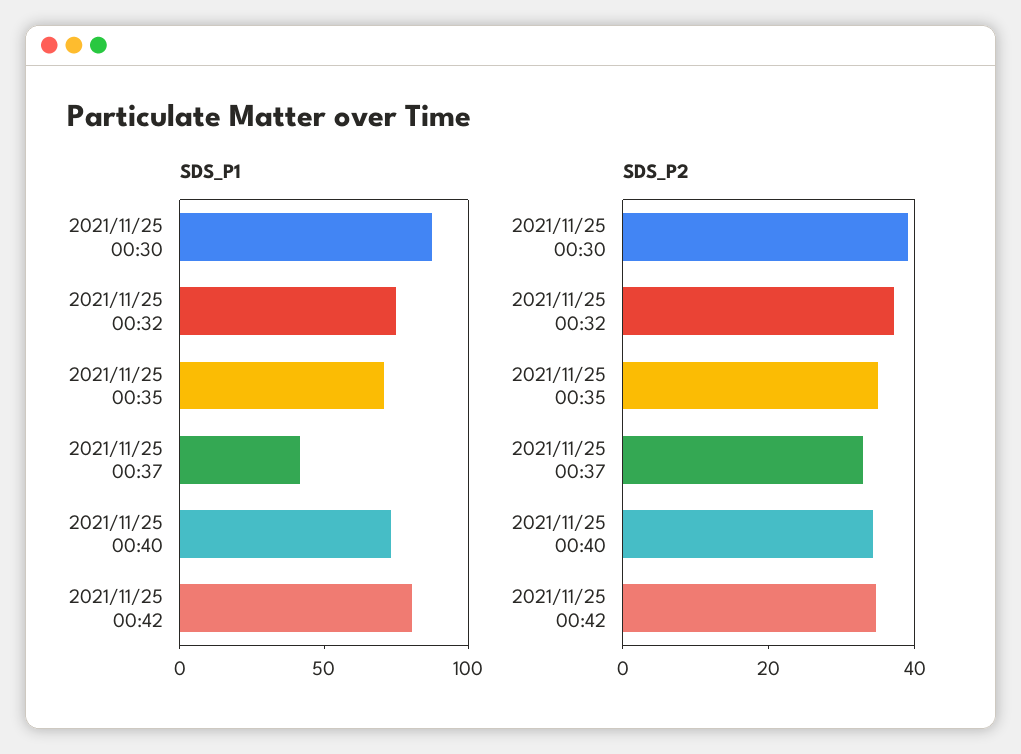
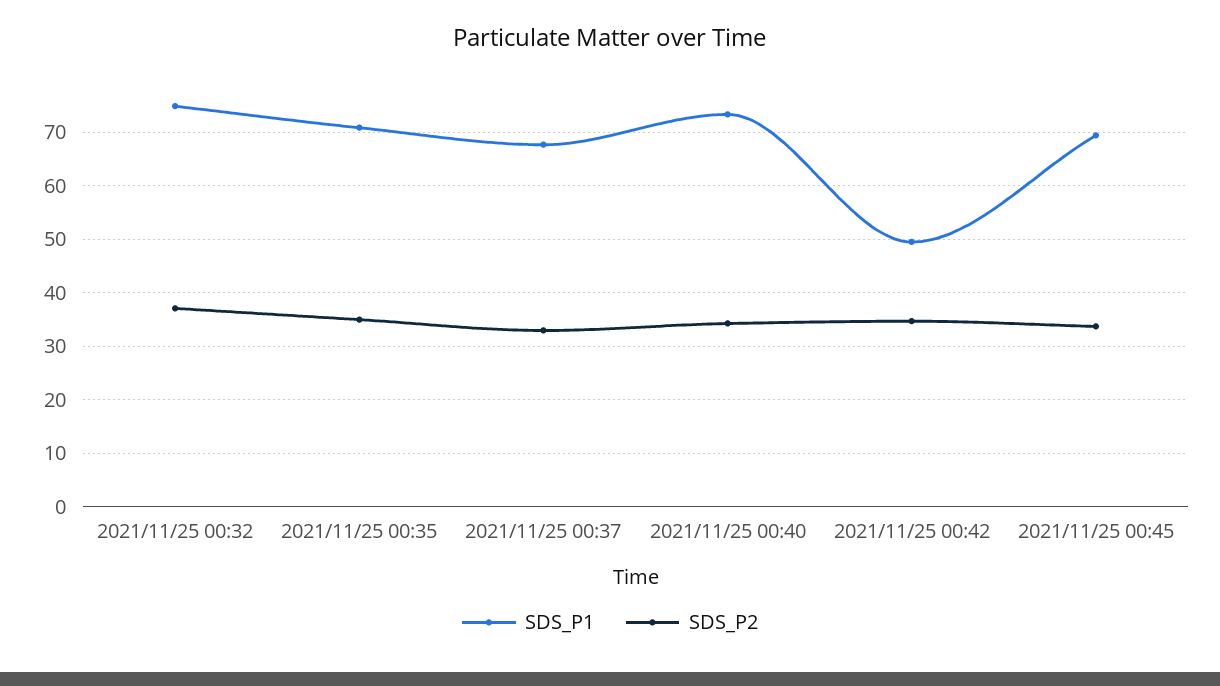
SDS_P1, 2021/11/25 00:30: 90 -> none
SDS_P1, 2021/11/25 00:37: 40 -> 68
SDS_P1, 2021/11/25 00:42: 80 -> 50
SDS_P2, 2021/11/25 00:30: 40 -> none
SDS_P1, 2021/11/25 00:45: none -> 70
SDS_P2, 2021/11/25 00:45: none -> 34

